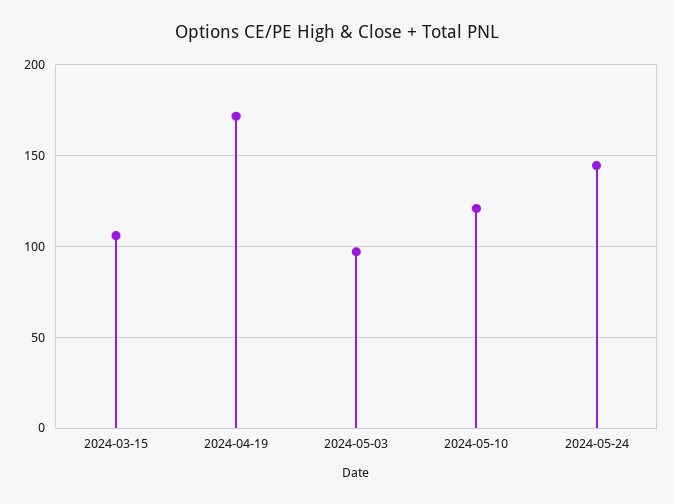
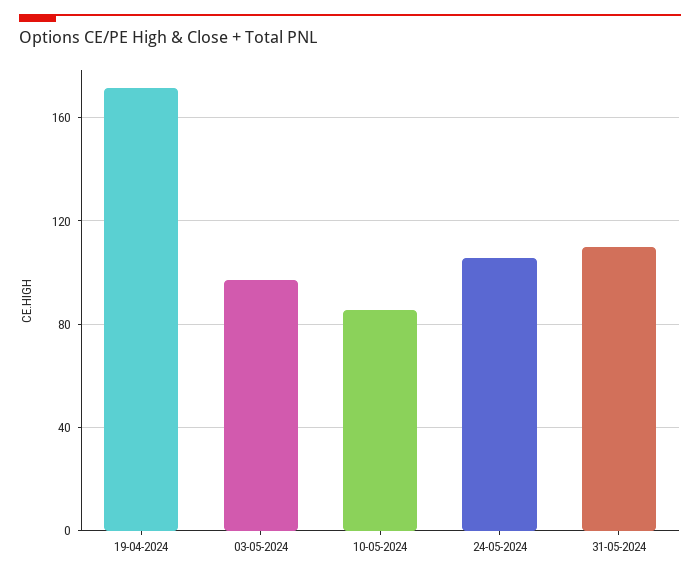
2024-03-15: 105 -> none
2024-05-10: 120 -> 85
2024-05-24: 145 -> 105
31-05-2024: none -> 110

